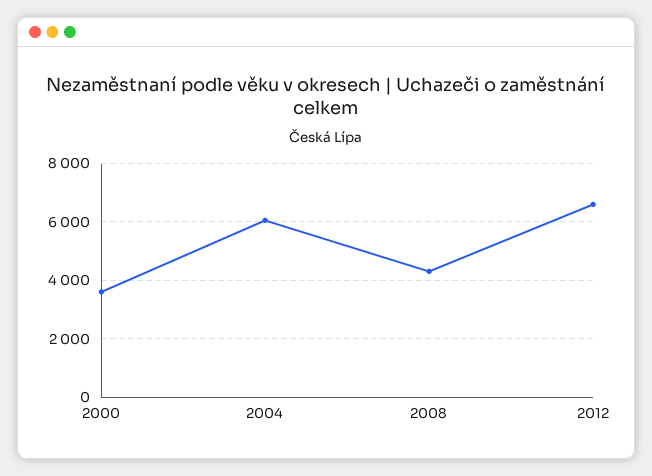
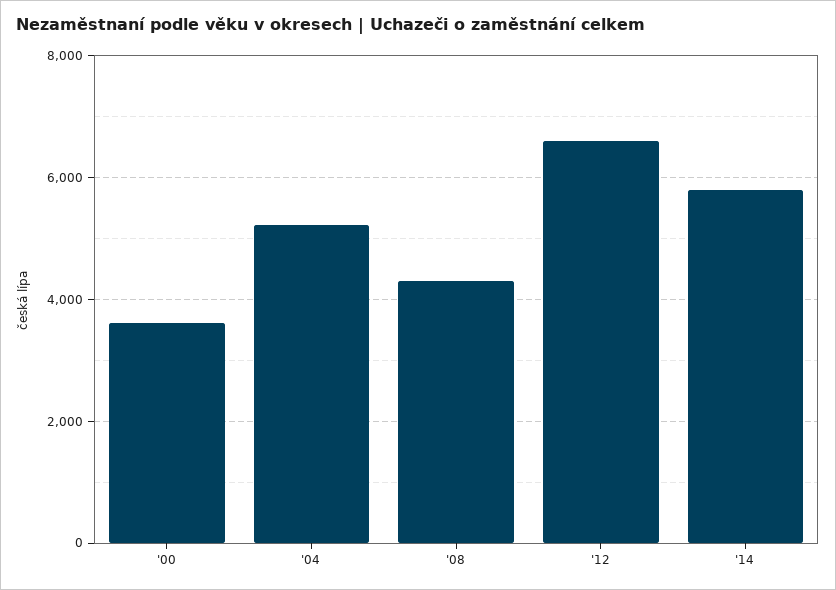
2004: 6000 -> 5200
'14: none -> 5800

